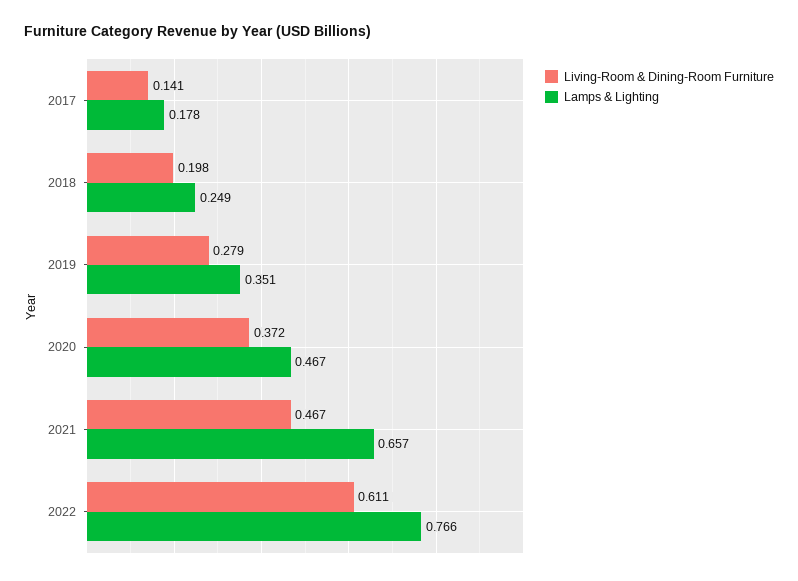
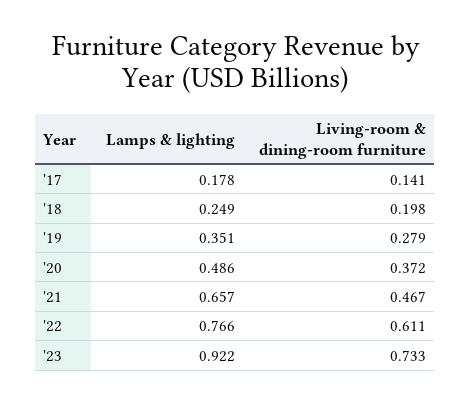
Lamps & Lighting, 2020: 0.467 -> 0.486
Lamps & Lighting, '23: none -> 0.922
Living-Room & Dining-Room Furniture, '23: none -> 0.733

